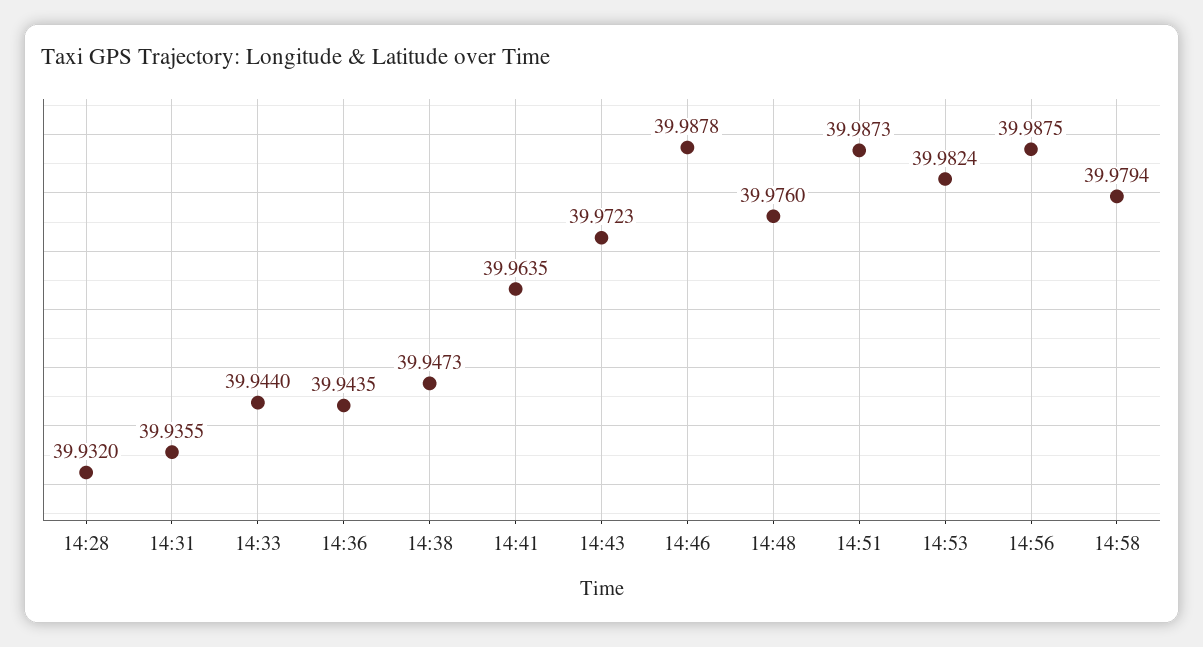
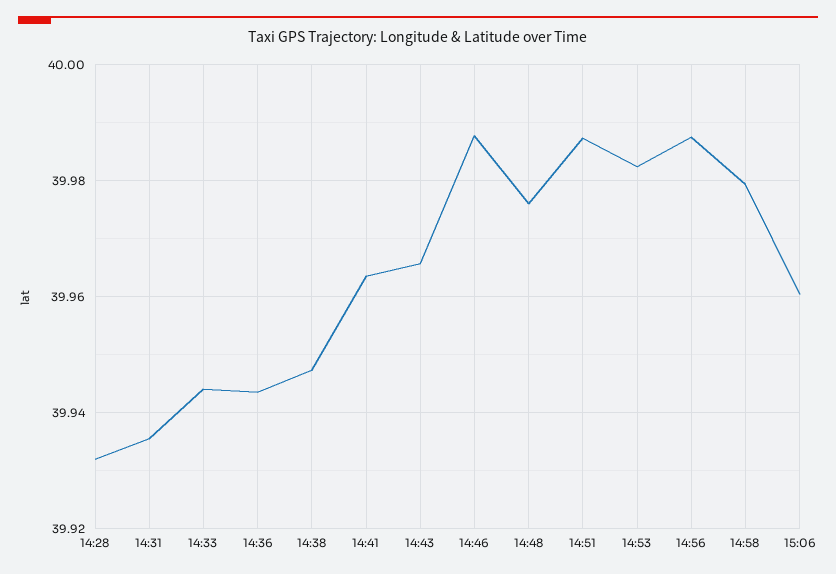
14:43: 39.9723 -> 39.966
15:06: none -> 39.96

